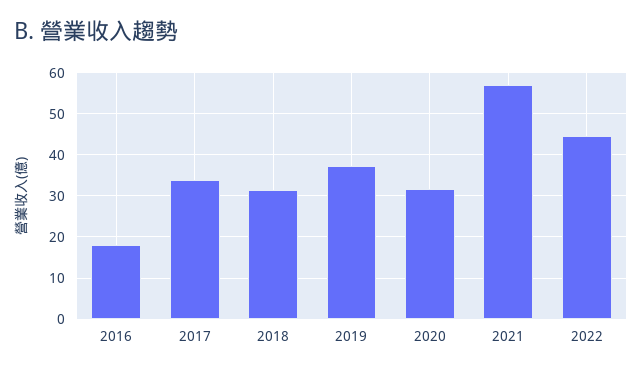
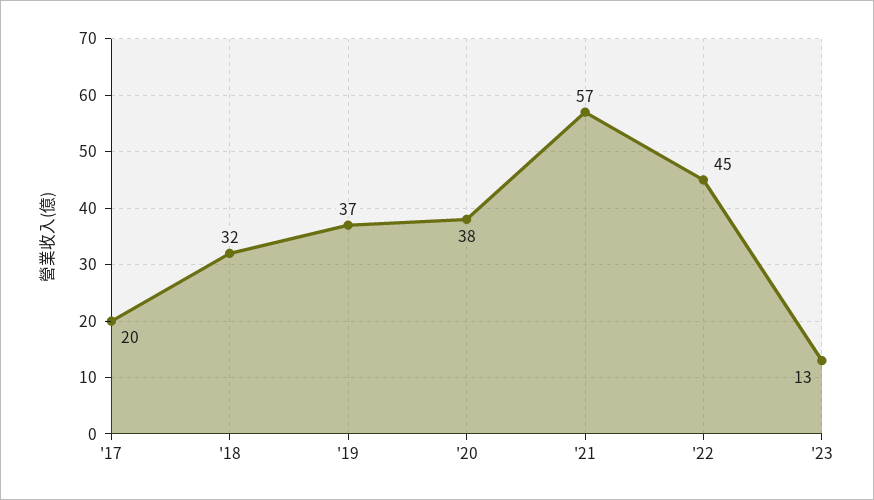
2016: 18 -> none
2017: 34 -> 20
2020: 32 -> 38
'23: none -> 13

